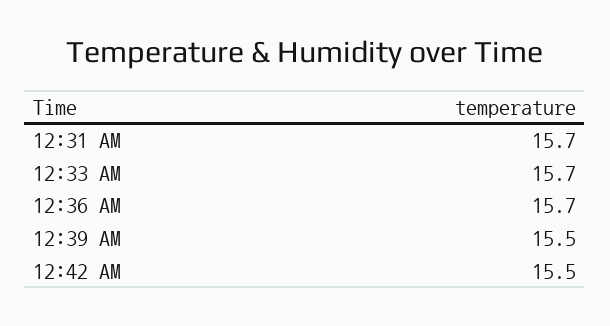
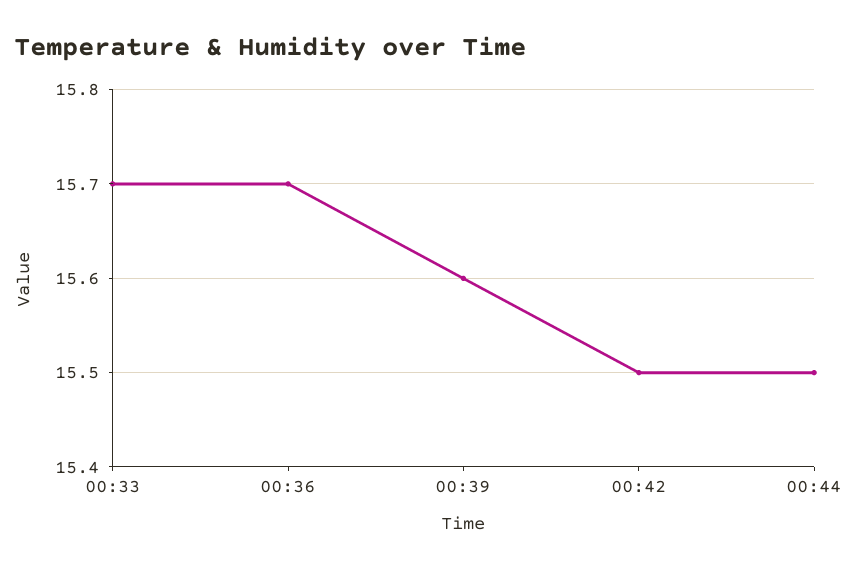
12:31 AM: 15.7 -> none
12:39 AM: 15.5 -> 15.6
00:44: none -> 15.5

